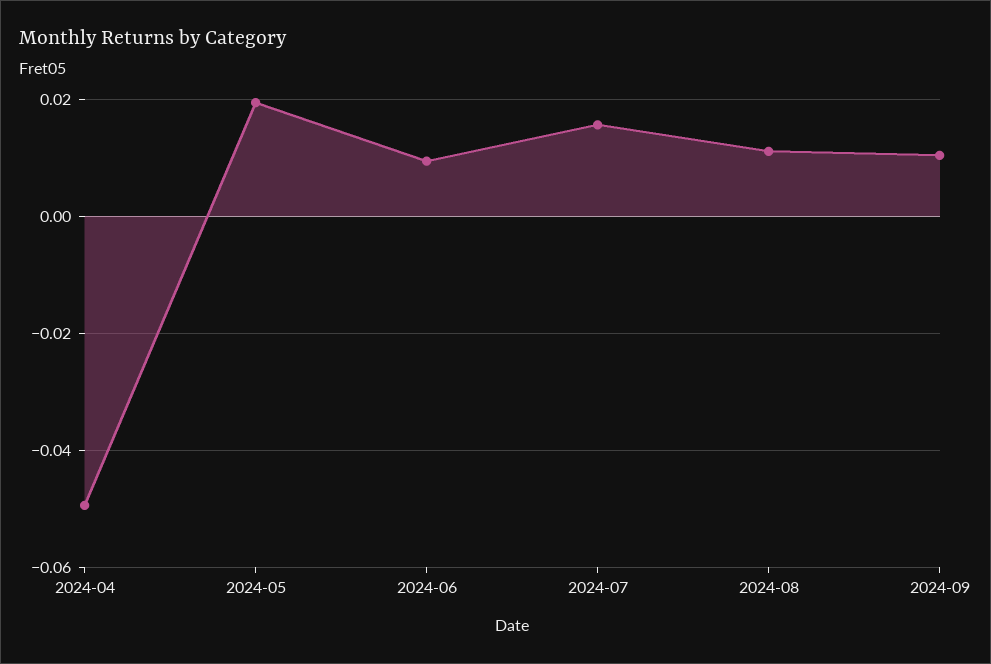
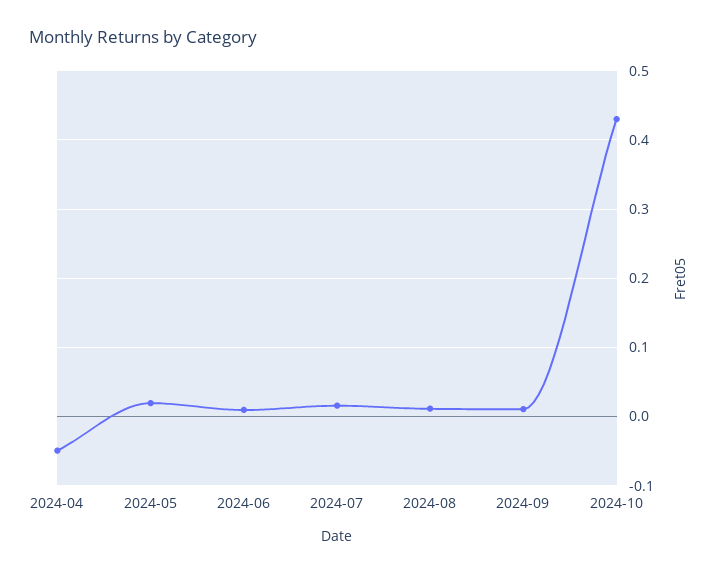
2024-10: none -> 0.43

